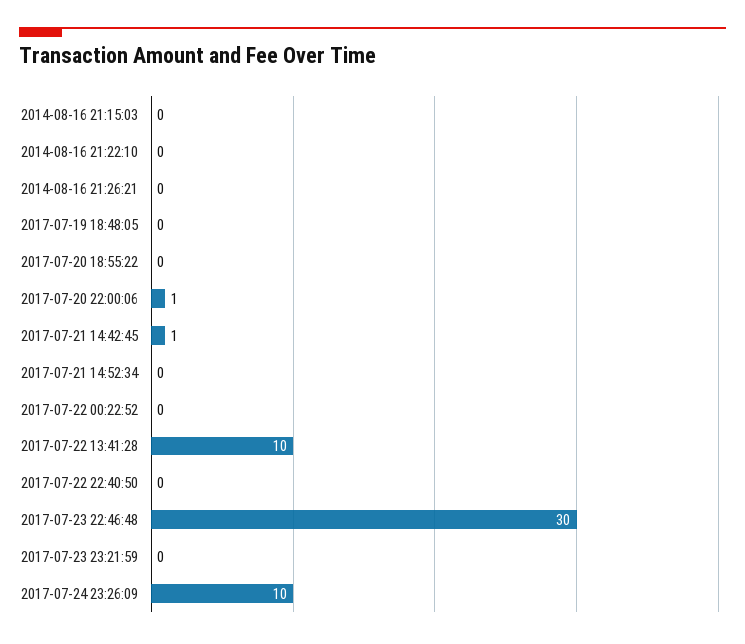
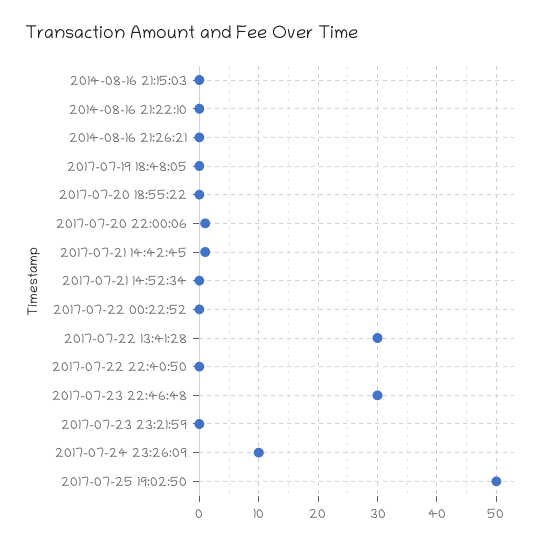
2017-07-22 13:41:28: 10 -> 30
2017-07-25 19:02:50: none -> 50

